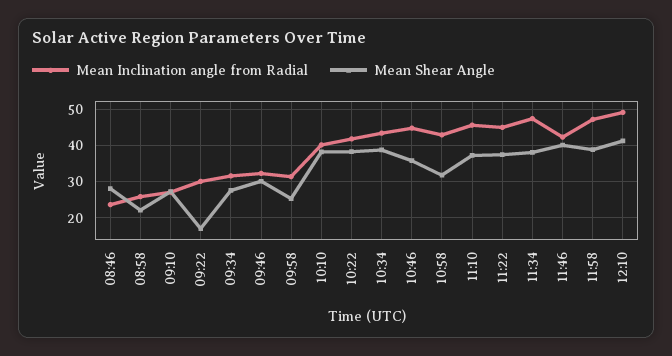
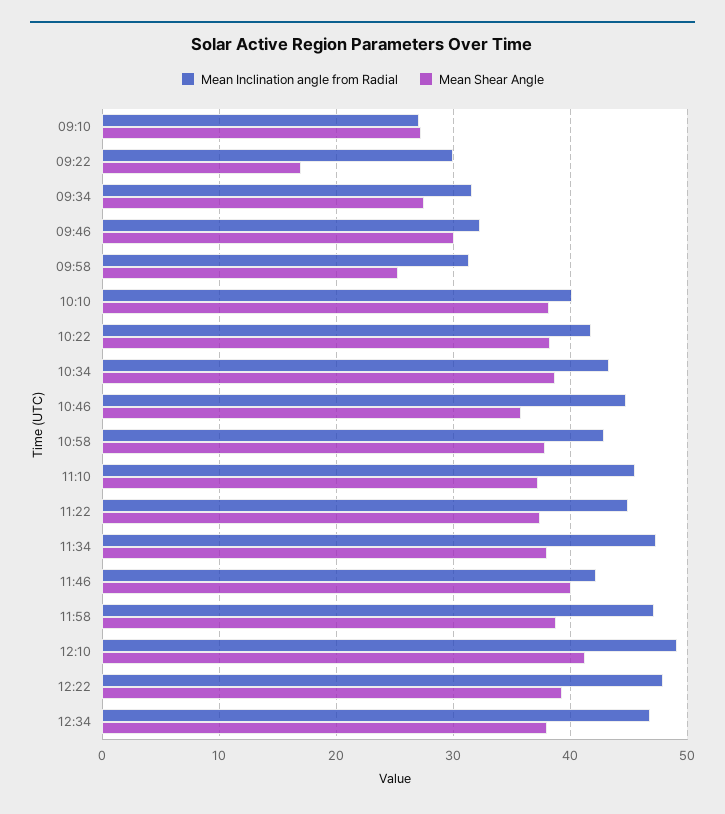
Mean Inclination angle from Radial, 08:46: 24 -> none
Mean Shear Angle, 08:46: 28 -> none
Mean Inclination angle from Radial, 08:58: 26 -> none
Mean Shear Angle, 08:58: 22 -> none
Mean Shear Angle, 10:58: 32 -> 38
Mean Inclination angle from Radial, 12:22: none -> 48
Mean Shear Angle, 12:22: none -> 39
Mean Inclination angle from Radial, 12:34: none -> 47
Mean Shear Angle, 12:34: none -> 38

